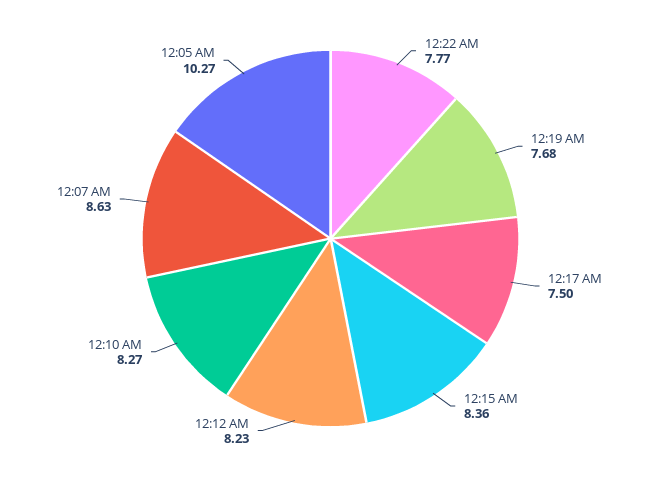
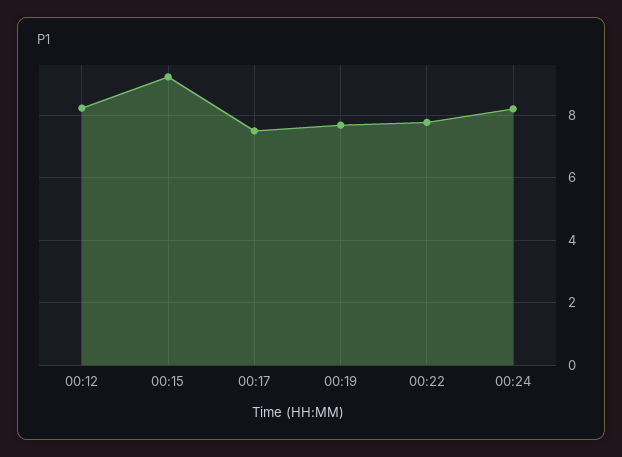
12:15 AM: 8.36 -> 9.2
12:10 AM: 8.27 -> none
12:07 AM: 8.63 -> none
12:05 AM: 10.27 -> none
00:24: none -> 8.2

